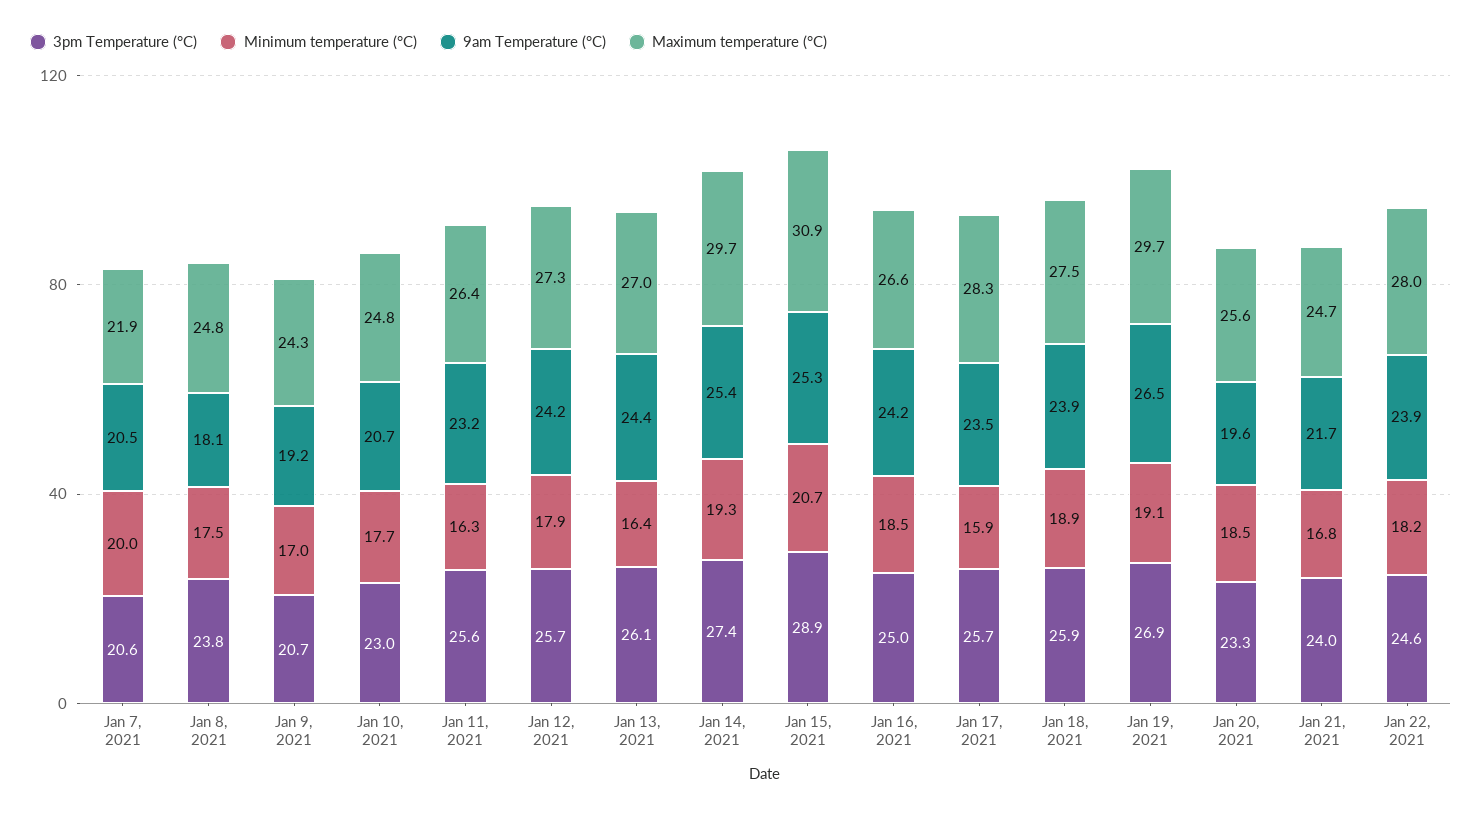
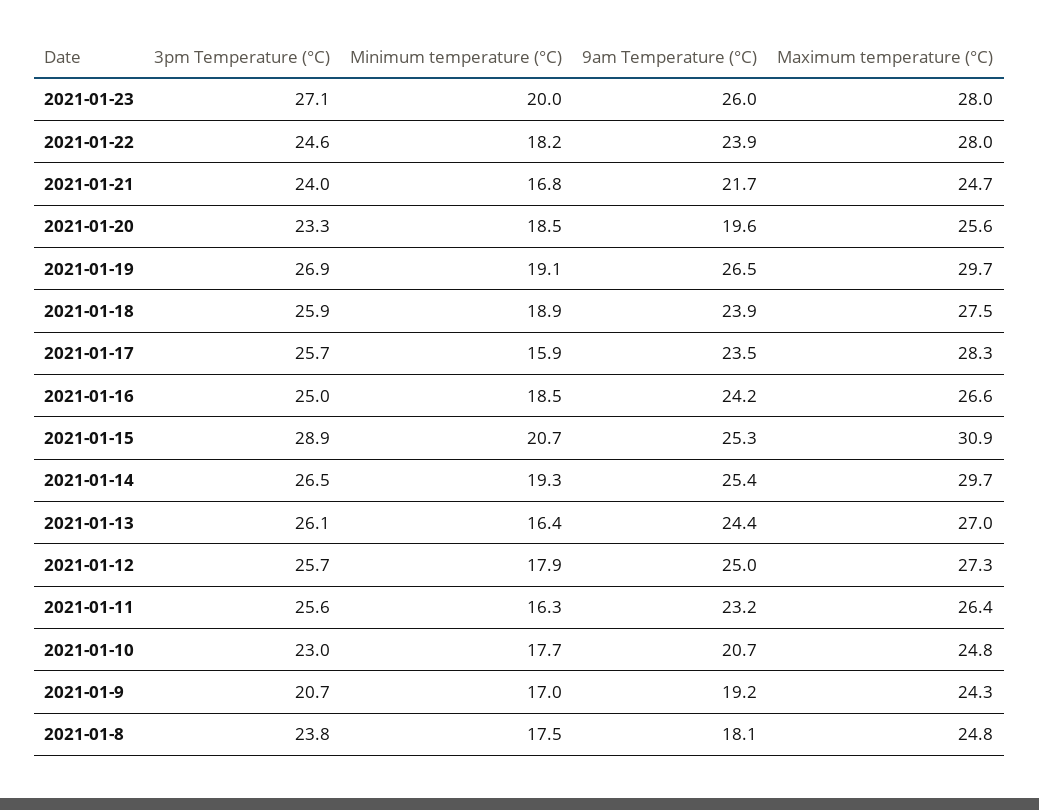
3pm Temperature (°C), Jan 7, 2021: 20.6 -> none
Minimum temperature (°C), Jan 7, 2021: 20 -> none
9am Temperature (°C), Jan 7, 2021: 20.5 -> none
Maximum temperature (°C), Jan 7, 2021: 21.9 -> none
9am Temperature (°C), Jan 12, 2021: 24.2 -> 25
3pm Temperature (°C), Jan 14, 2021: 27.4 -> 26.5
3pm Temperature (°C), 2021-01-23: none -> 27.1
Minimum temperature (°C), 2021-01-23: none -> 20
9am Temperature (°C), 2021-01-23: none -> 26
Maximum temperature (°C), 2021-01-23: none -> 28

